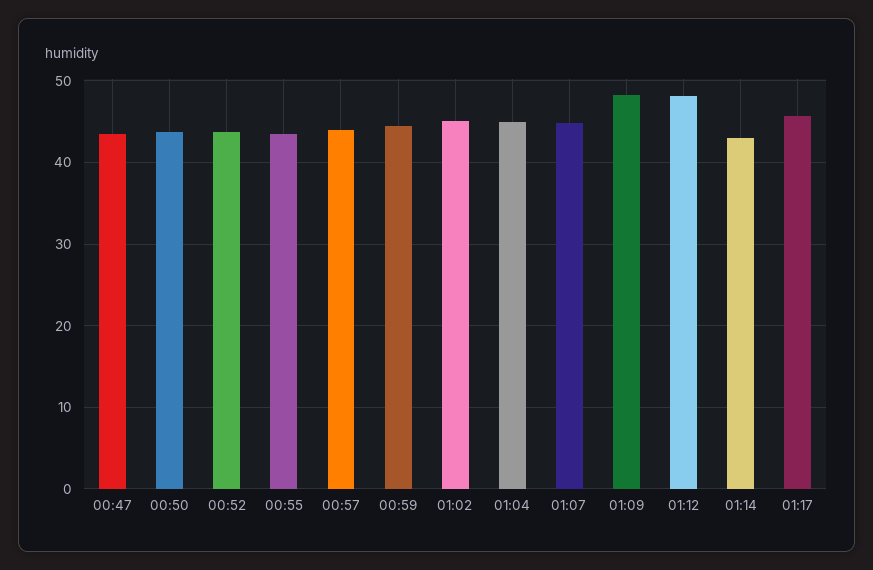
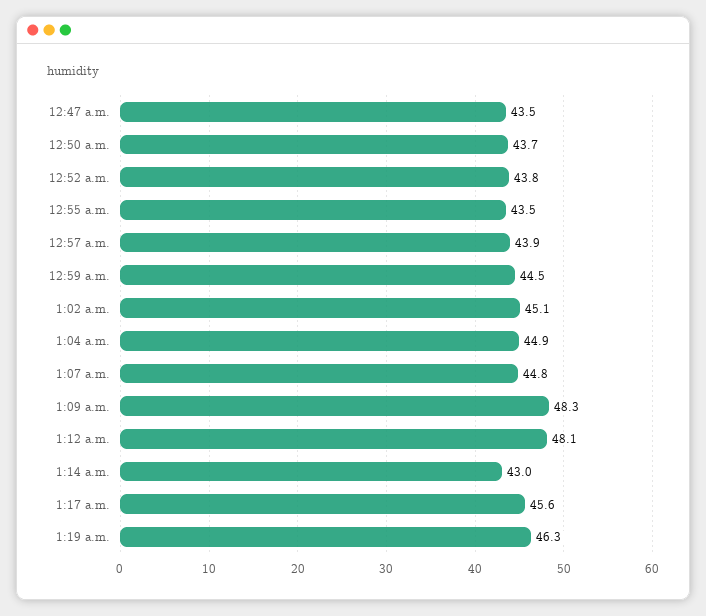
1:19 a.m.: none -> 46.3

